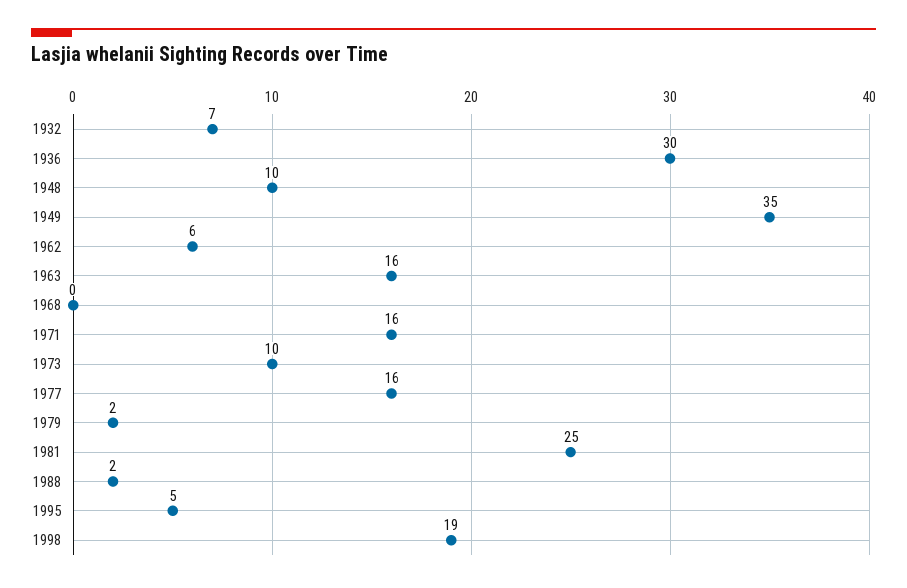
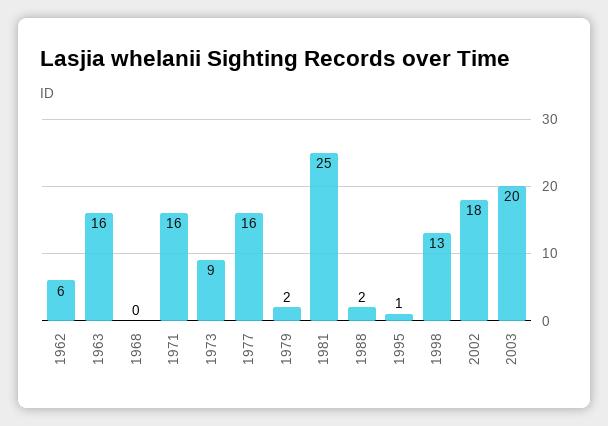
1932: 7 -> none
1936: 30 -> none
1948: 10 -> none
1949: 35 -> none
1973: 10 -> 9
1995: 5 -> 1
1998: 19 -> 13
2002: none -> 18
2003: none -> 20

